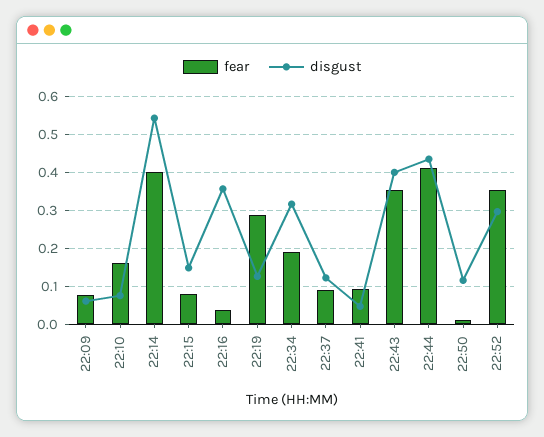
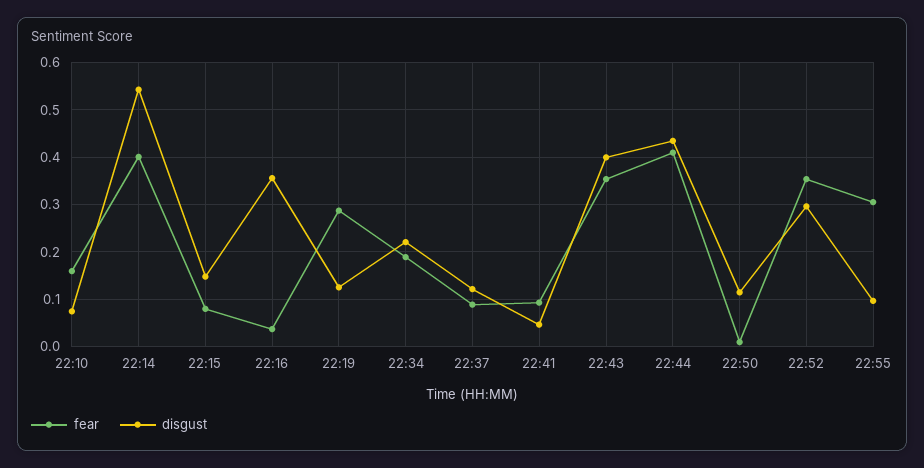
fear, 22:09: 0.08 -> none
disgust, 22:09: 0.06 -> none
disgust, 22:34: 0.32 -> 0.22
fear, 22:55: none -> 0.3
disgust, 22:55: none -> 0.1

